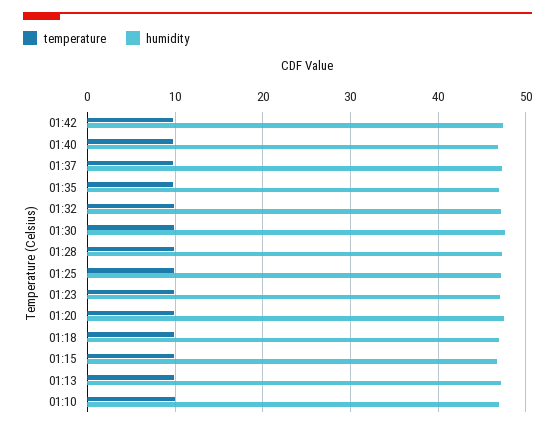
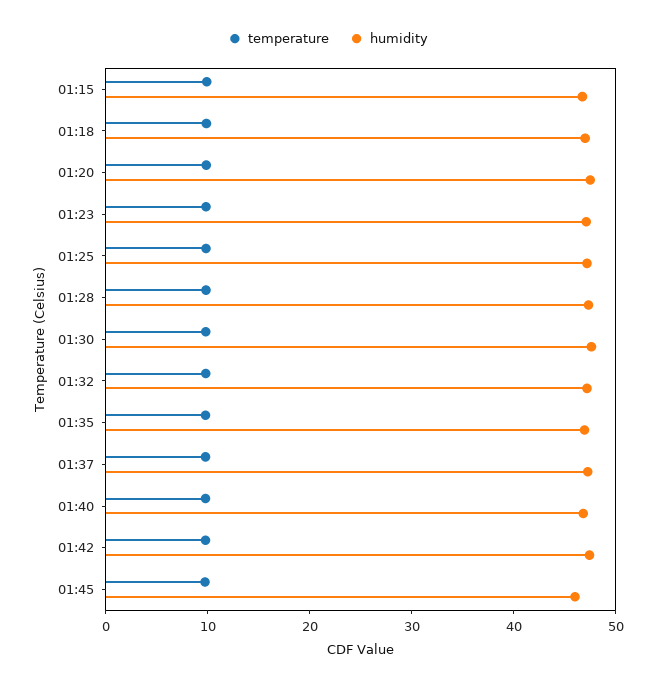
temperature, 01:13: 10 -> none
humidity, 01:13: 47 -> none
temperature, 01:10: 10 -> none
humidity, 01:10: 47 -> none
temperature, 01:45: none -> 10
humidity, 01:45: none -> 46

